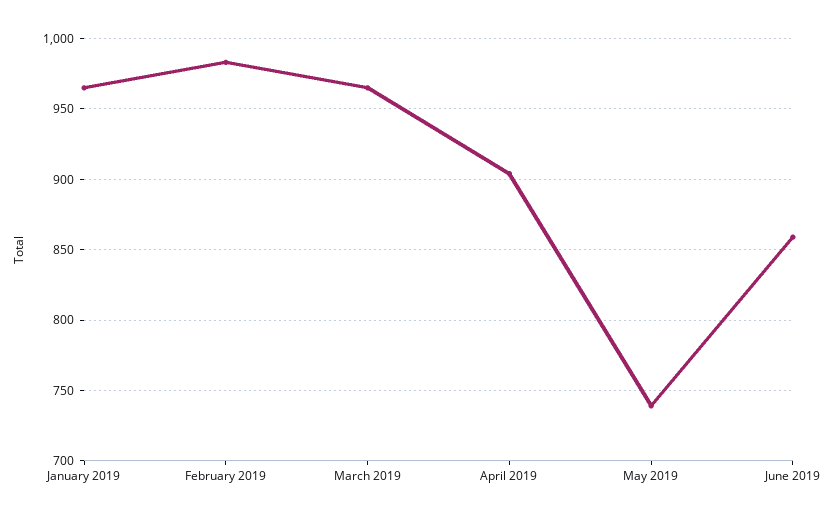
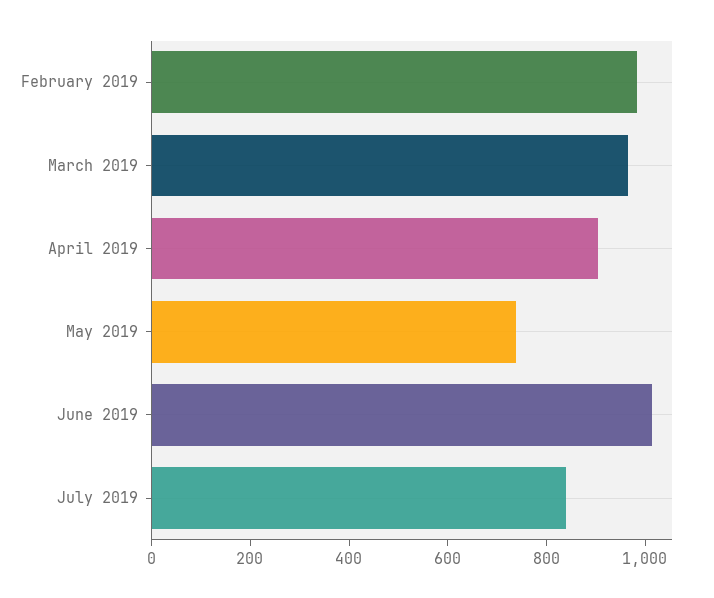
January 2019: 965 -> none
June 2019: 860 -> 1000
July 2019: none -> 850

